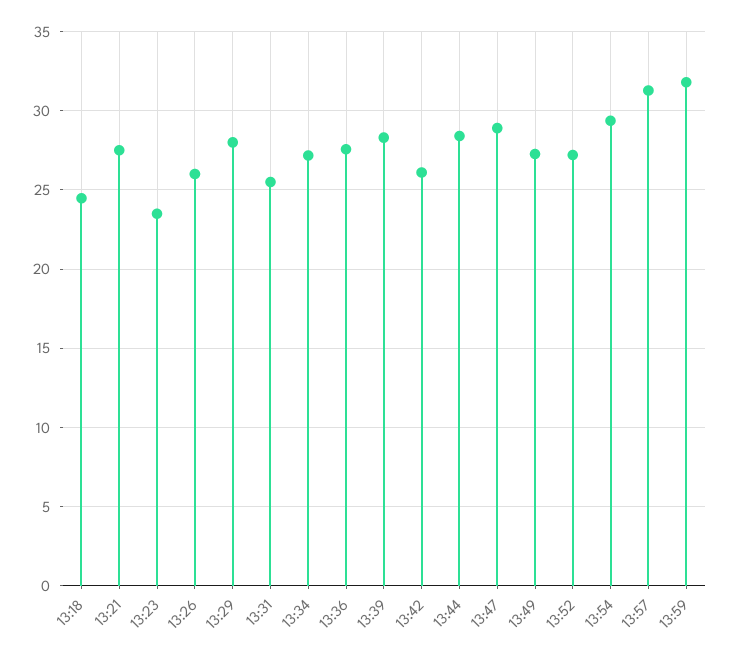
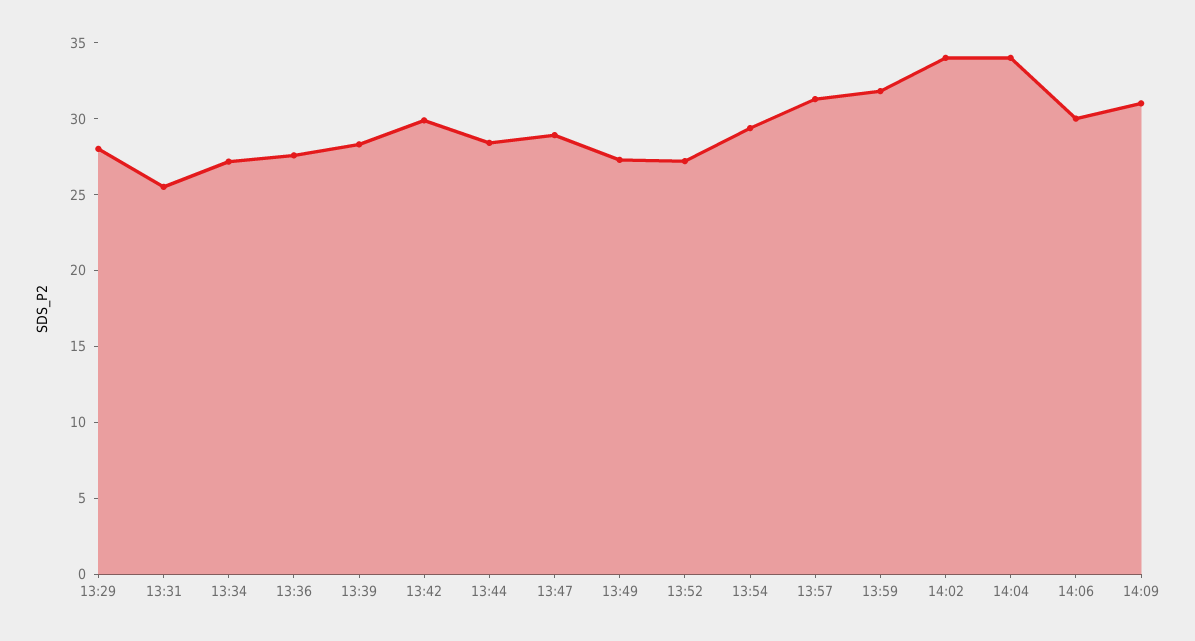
13:18: 24.5 -> none
13:21: 27.5 -> none
13:23: 23.5 -> none
13:26: 26 -> none
13:42: 26 -> 30
14:02: none -> 34
14:04: none -> 34
14:06: none -> 30
14:09: none -> 31

